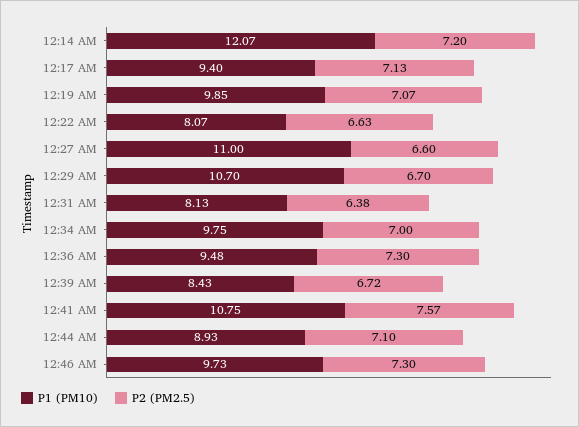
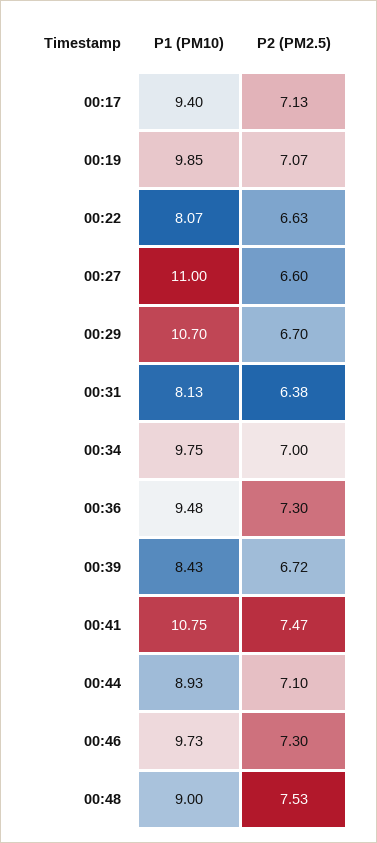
P1 (PM10), 12:14 AM: 12.07 -> none
P2 (PM2.5), 12:14 AM: 7.2 -> none
P2 (PM2.5), 12:41 AM: 7.57 -> 7.47
P1 (PM10), 00:48: none -> 9
P2 (PM2.5), 00:48: none -> 7.53

